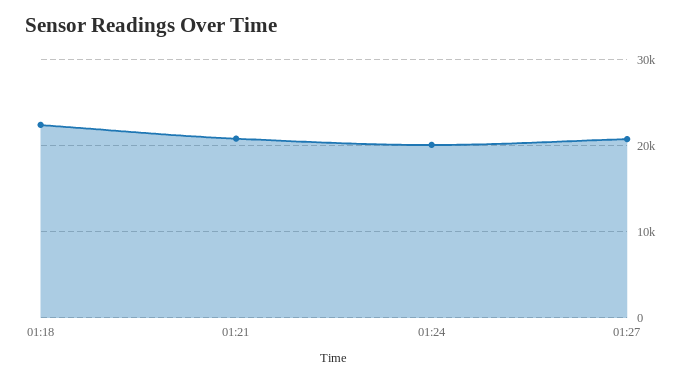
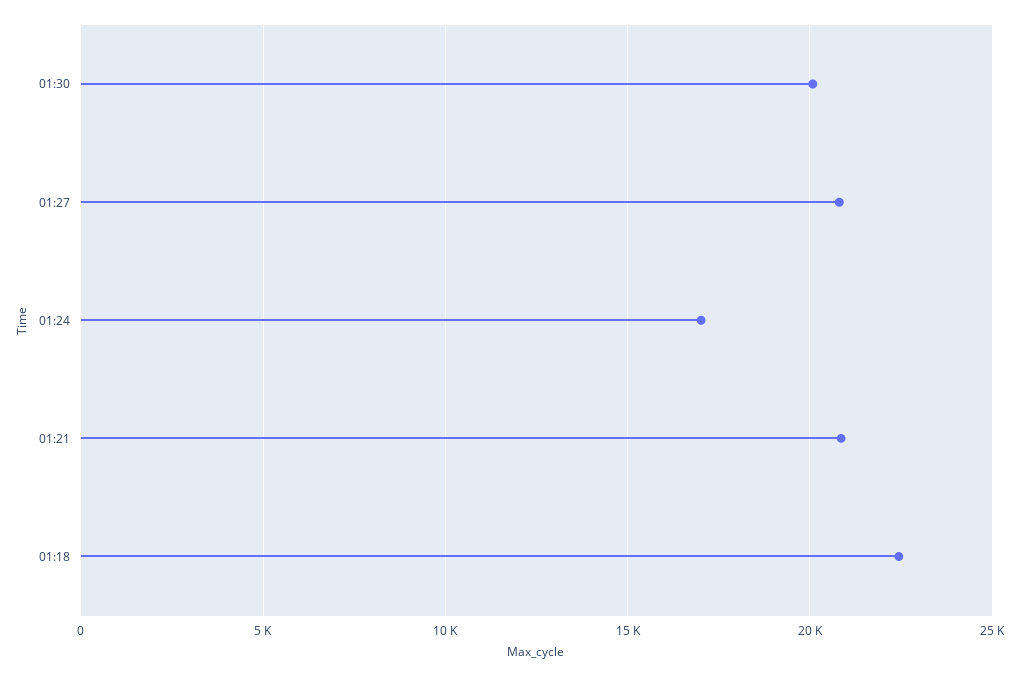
01:24: 20000 -> 17000
01:30: none -> 20000

